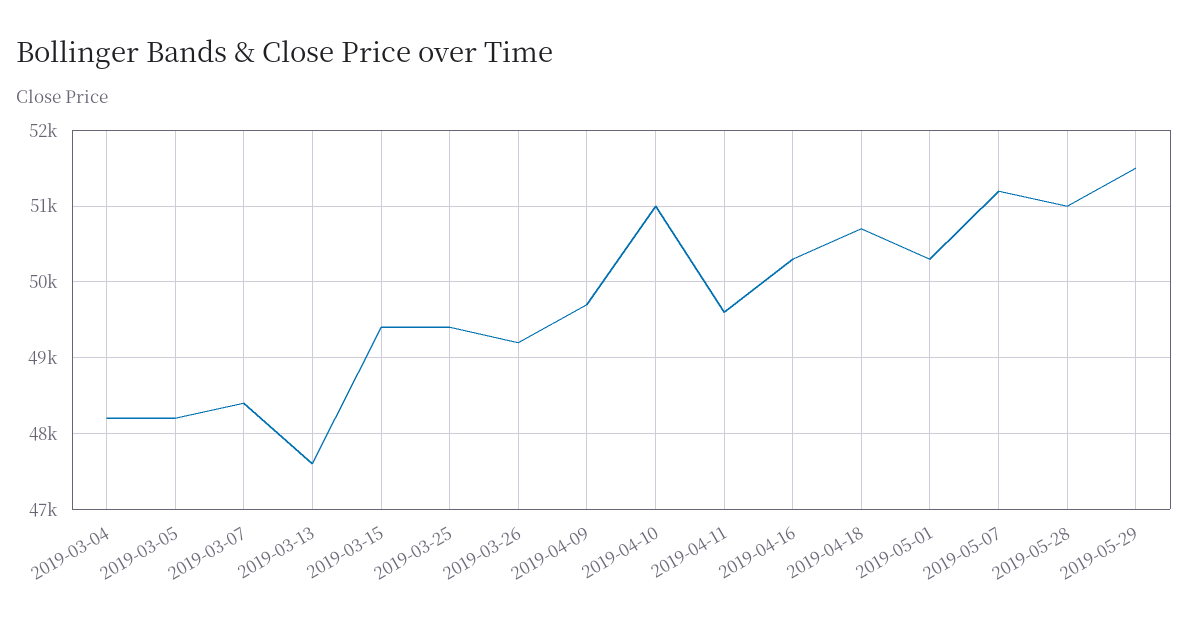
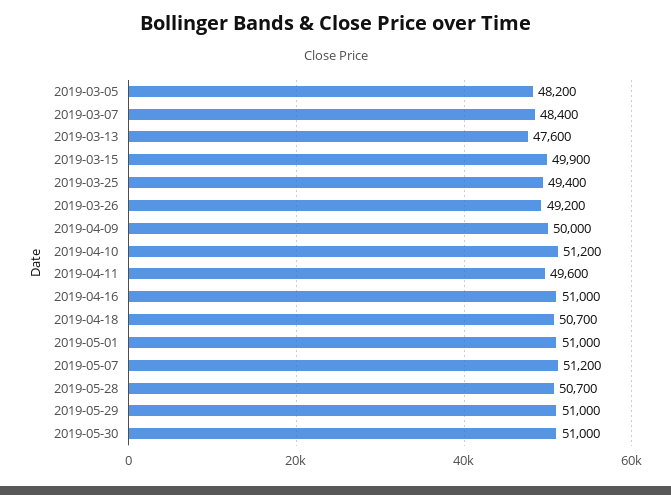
2019-03-04: 48200 -> none
2019-03-15: 49400 -> 49900
2019-04-09: 49700 -> 50000
2019-04-10: 51000 -> 51200
2019-04-16: 50300 -> 51000
2019-05-01: 50300 -> 51000
2019-05-28: 51000 -> 50700
2019-05-29: 51500 -> 51000
2019-05-30: none -> 51000

